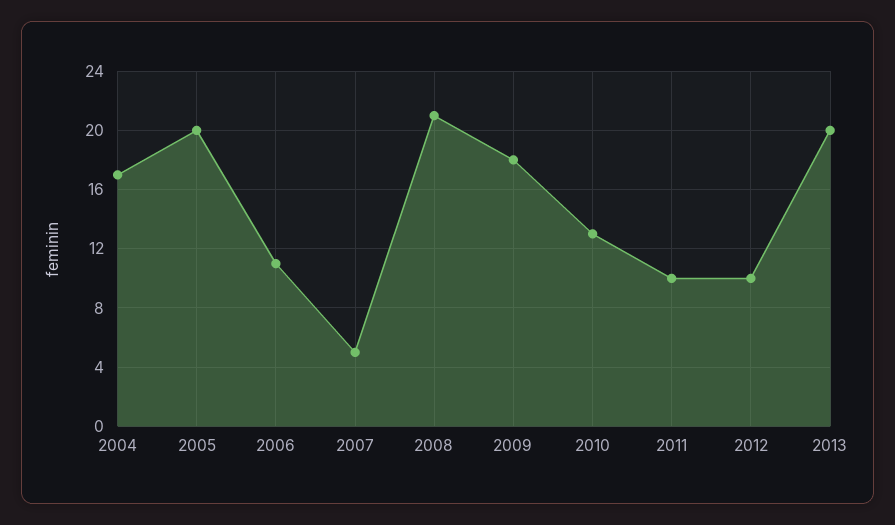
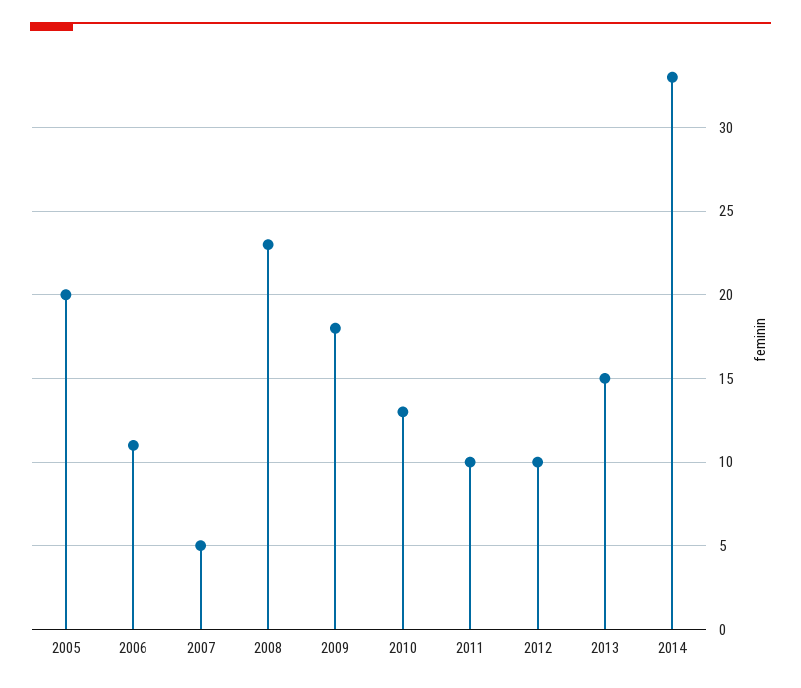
2004: 17 -> none
2008: 21 -> 23
2013: 20 -> 15
2014: none -> 33

